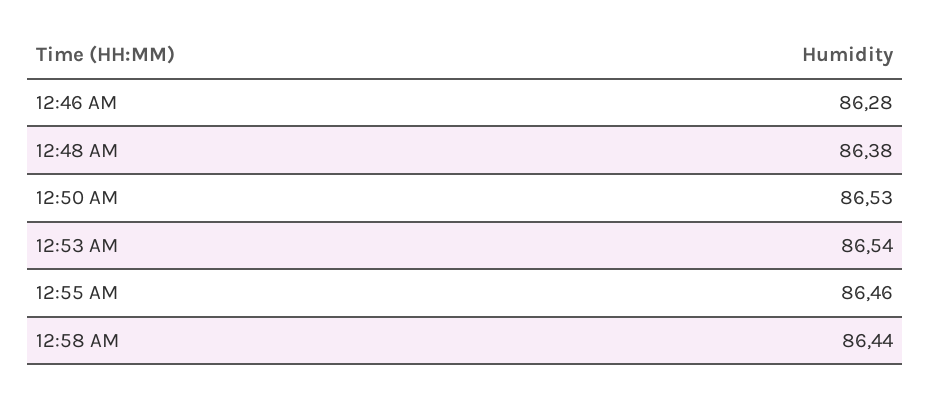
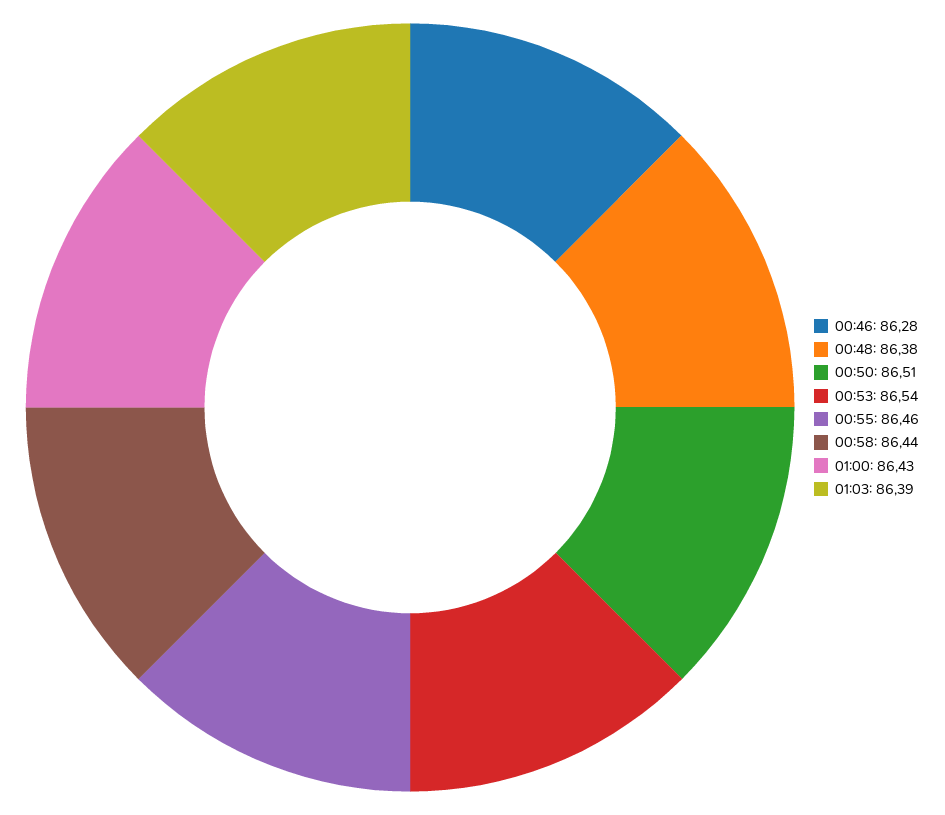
12:50 AM: 86.53 -> 86.51
01:00: none -> 86.43
01:03: none -> 86.39

